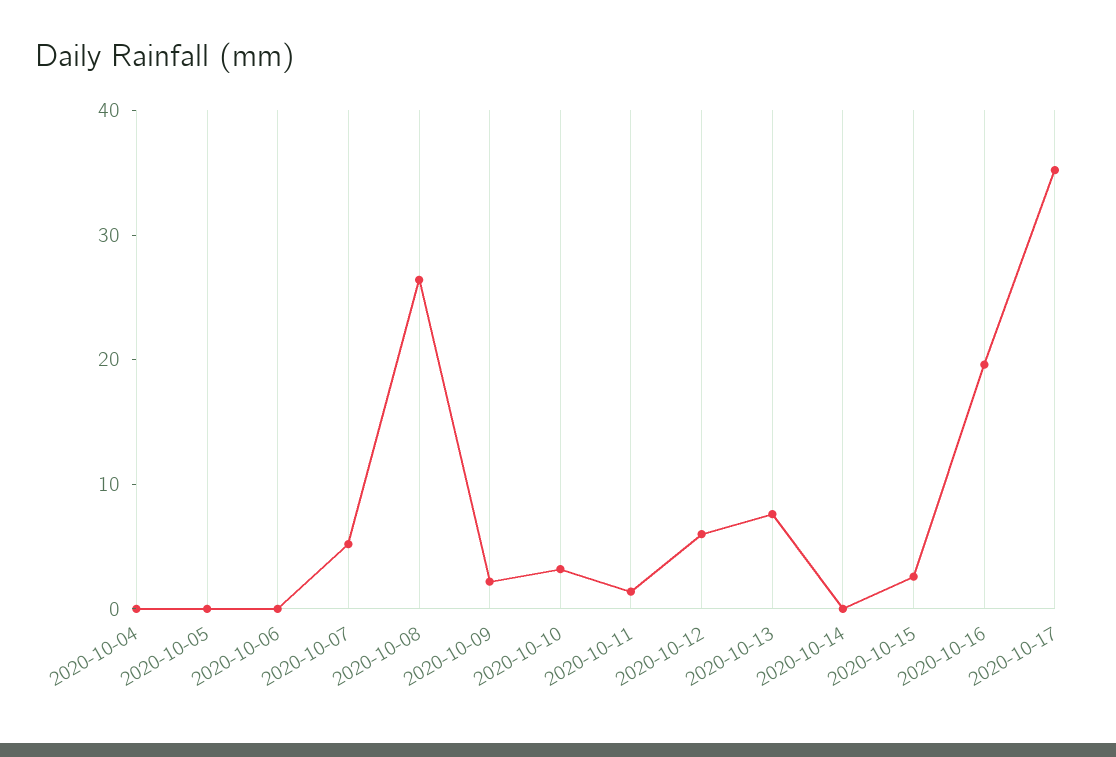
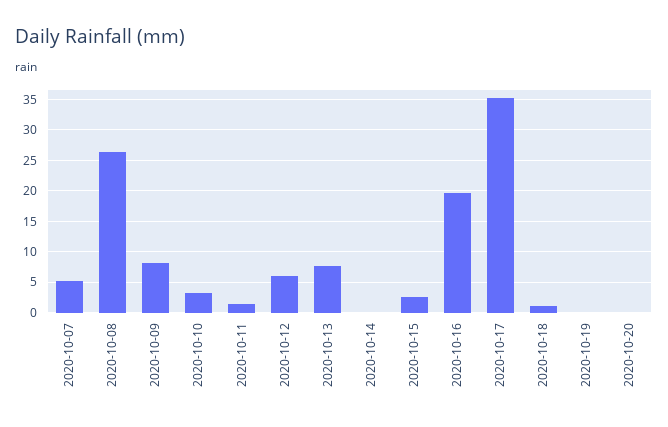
2020-10-04: 0 -> none
2020-10-05: 0 -> none
2020-10-06: 0 -> none
2020-10-09: 2 -> 8
2020-10-18: none -> 1
2020-10-19: none -> 0
2020-10-20: none -> 0

